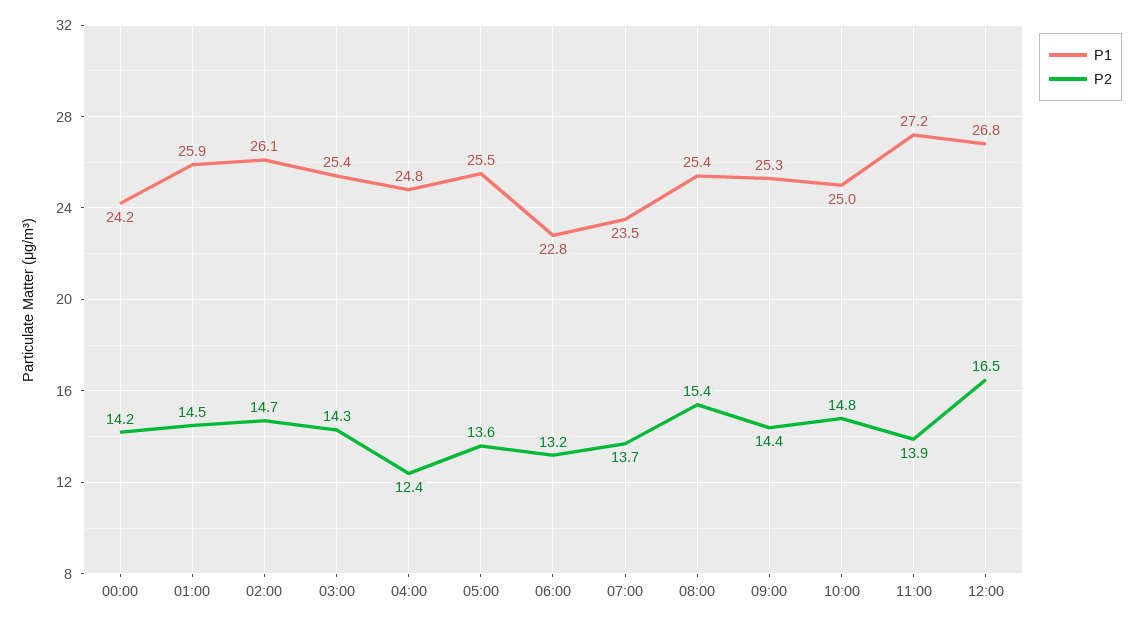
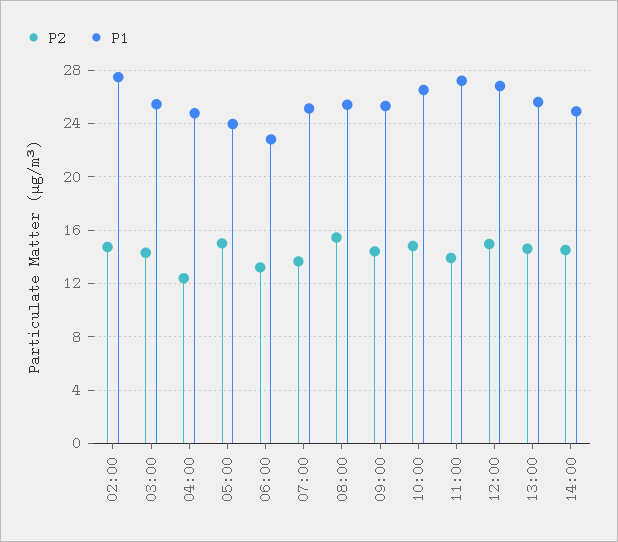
P1, 00:00: 24.2 -> none
P2, 00:00: 14.2 -> none
P1, 01:00: 25.9 -> none
P2, 01:00: 14.5 -> none
P1, 02:00: 26.1 -> 27.5
P1, 05:00: 25.5 -> 24
P2, 05:00: 13.6 -> 15
P1, 07:00: 23.5 -> 25
P1, 10:00: 25 -> 26.5
P2, 12:00: 16.5 -> 15
P2, 13:00: none -> 14.5
P1, 13:00: none -> 25.5
P2, 14:00: none -> 14.5
P1, 14:00: none -> 25

